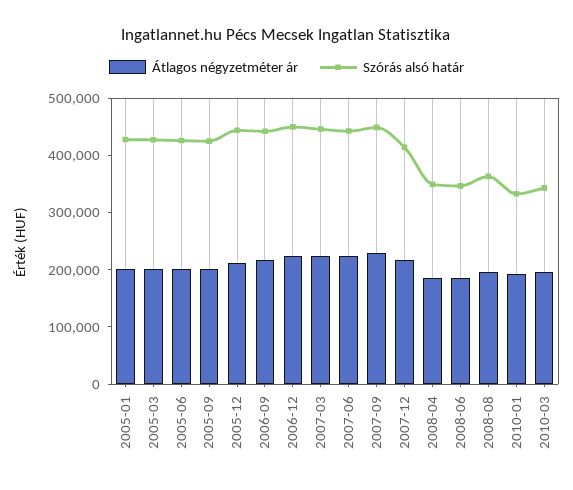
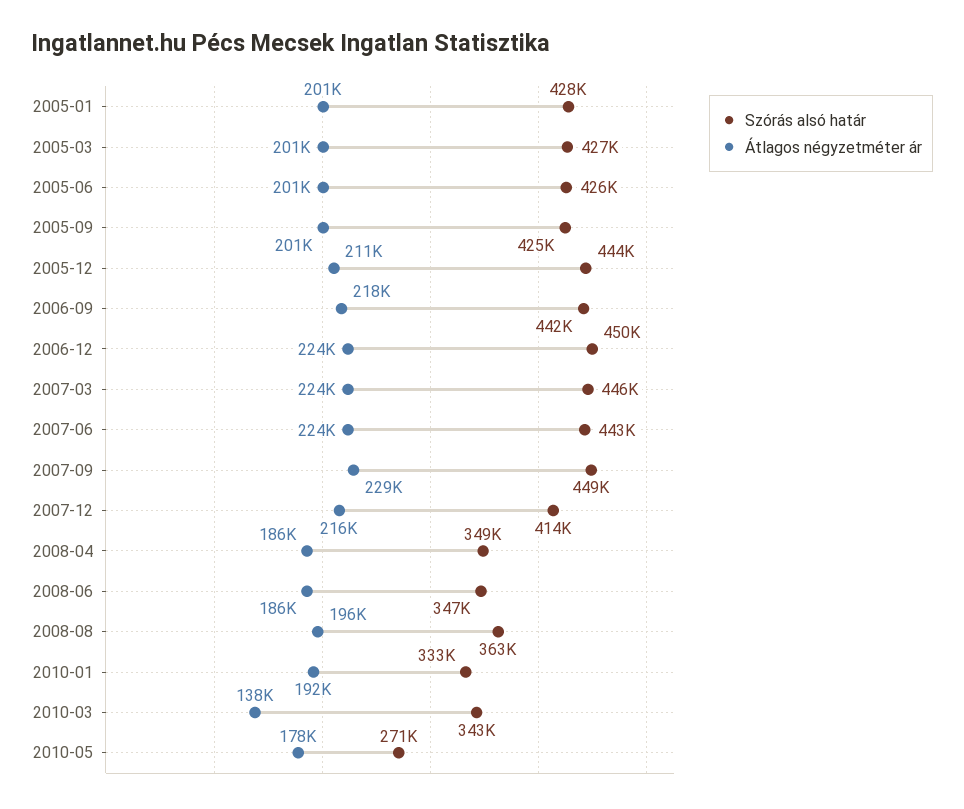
Átlagos négyzetméter ár, 2010-03: 200000 -> 138000
Szórás alsó határ, 2010-05: none -> 271000
Átlagos négyzetméter ár, 2010-05: none -> 178000

